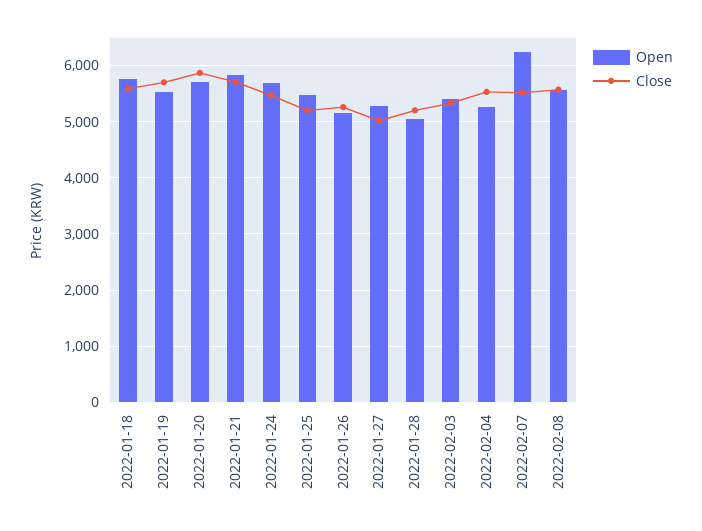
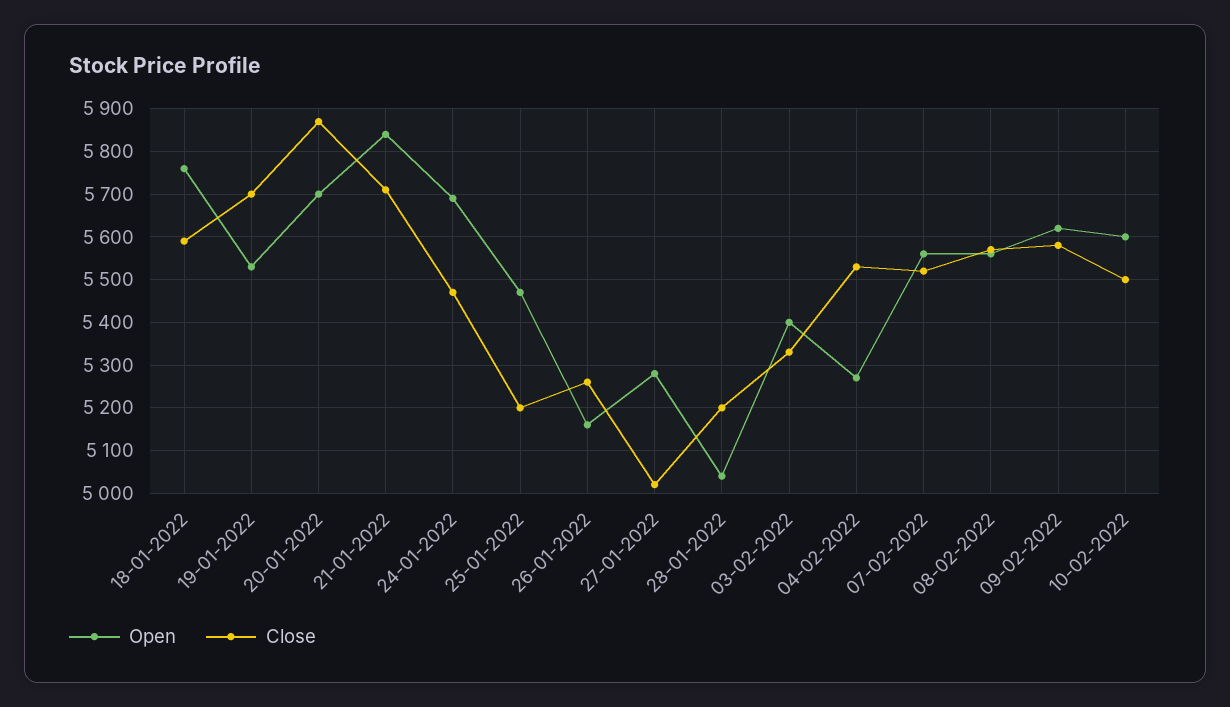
Open, 2022-02-07: 6200 -> 5560
Open, 09-02-2022: none -> 5620
Close, 09-02-2022: none -> 5580
Open, 10-02-2022: none -> 5600
Close, 10-02-2022: none -> 5500

